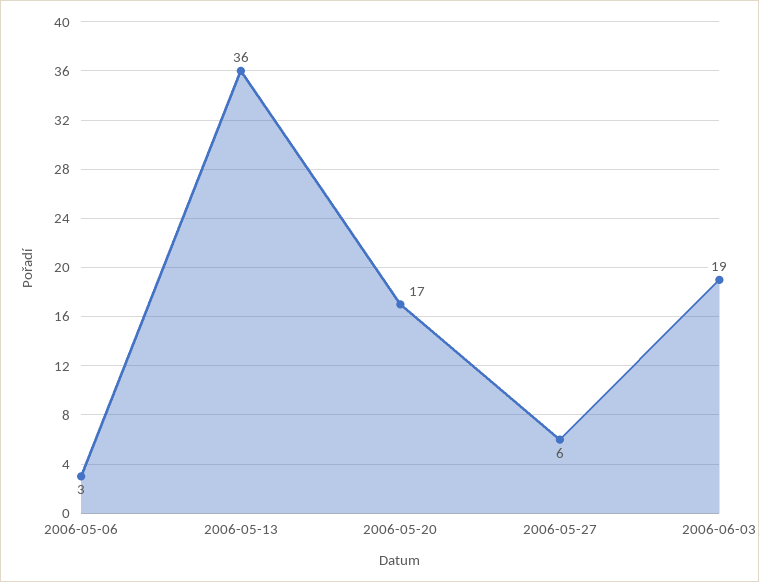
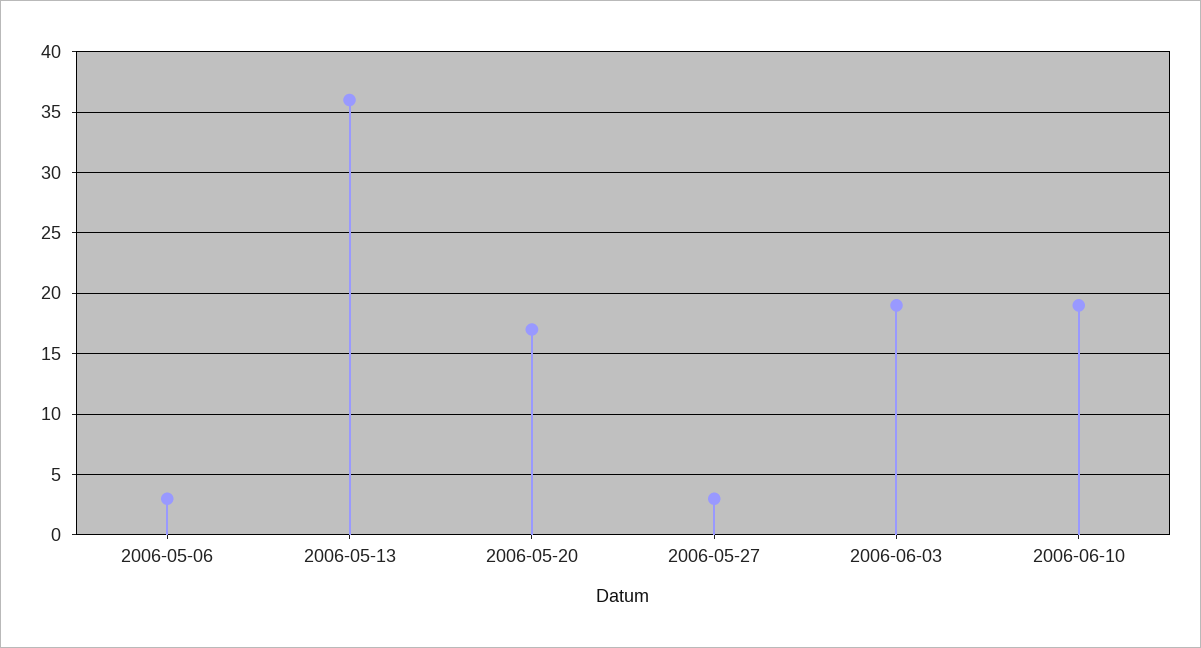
2006-05-27: 6 -> 3
2006-06-10: none -> 19

